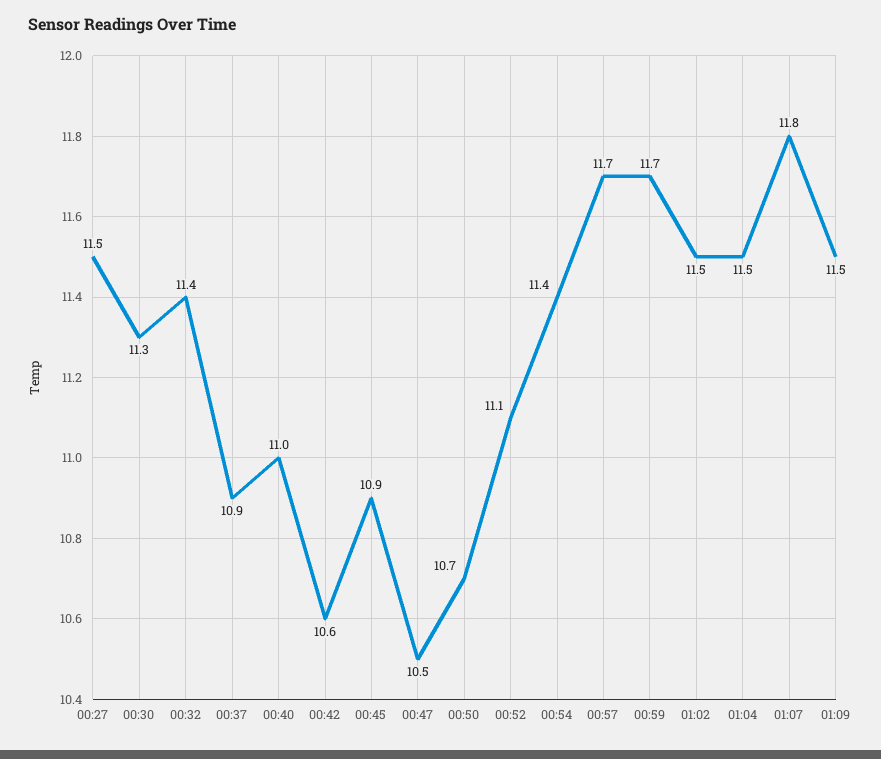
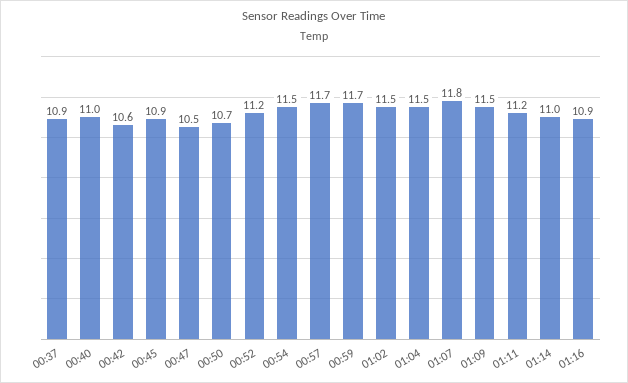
00:27: 11.5 -> none
00:30: 11.3 -> none
00:32: 11.4 -> none
00:52: 11.1 -> 11.2
00:54: 11.4 -> 11.5
01:11: none -> 11.2
01:14: none -> 11
01:16: none -> 10.9

